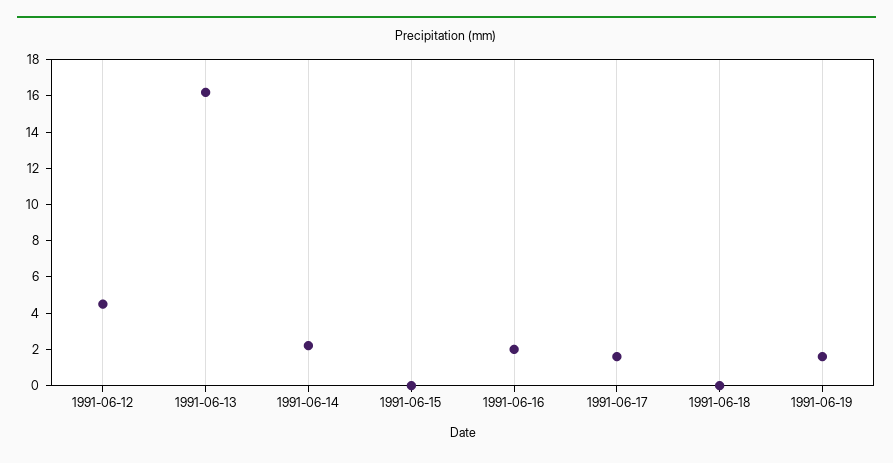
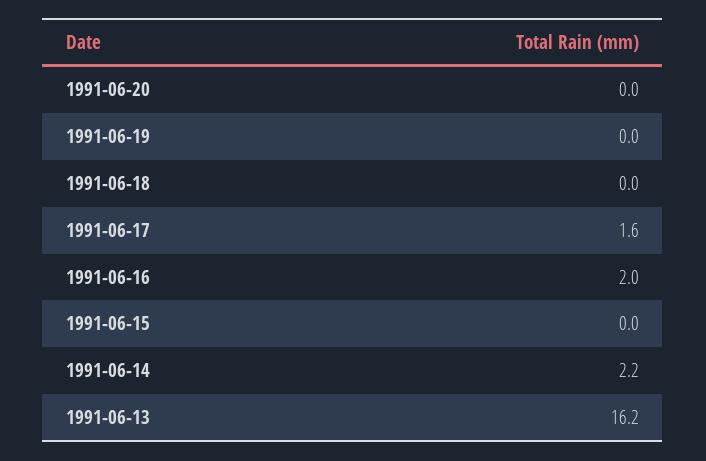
1991-06-12: 4.5 -> none
1991-06-19: 1.5 -> 0
1991-06-20: none -> 0

